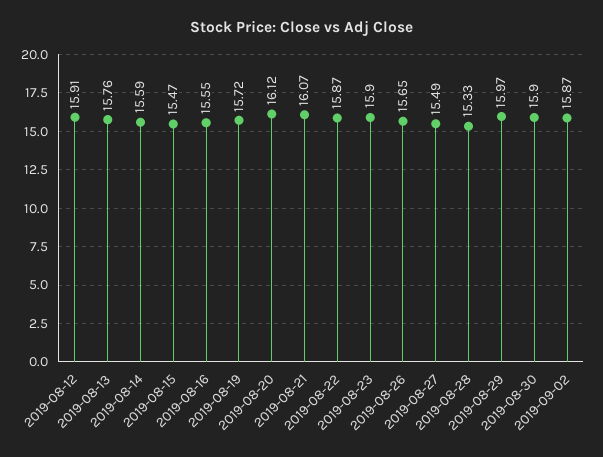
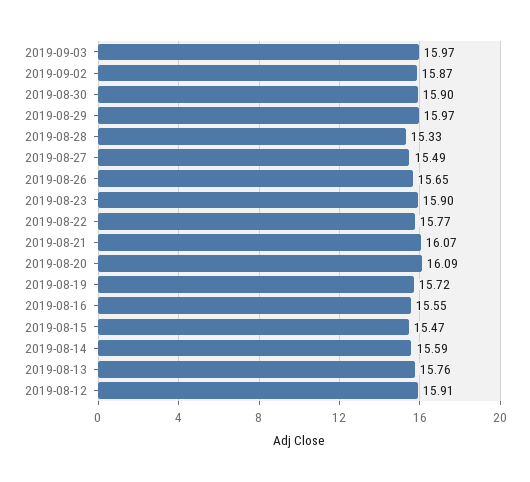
2019-08-20: 16.12 -> 16.09
2019-08-22: 15.87 -> 15.77
2019-09-03: none -> 15.97

